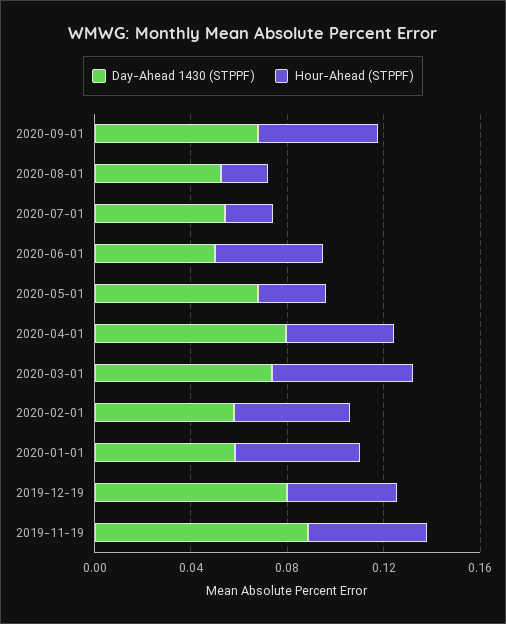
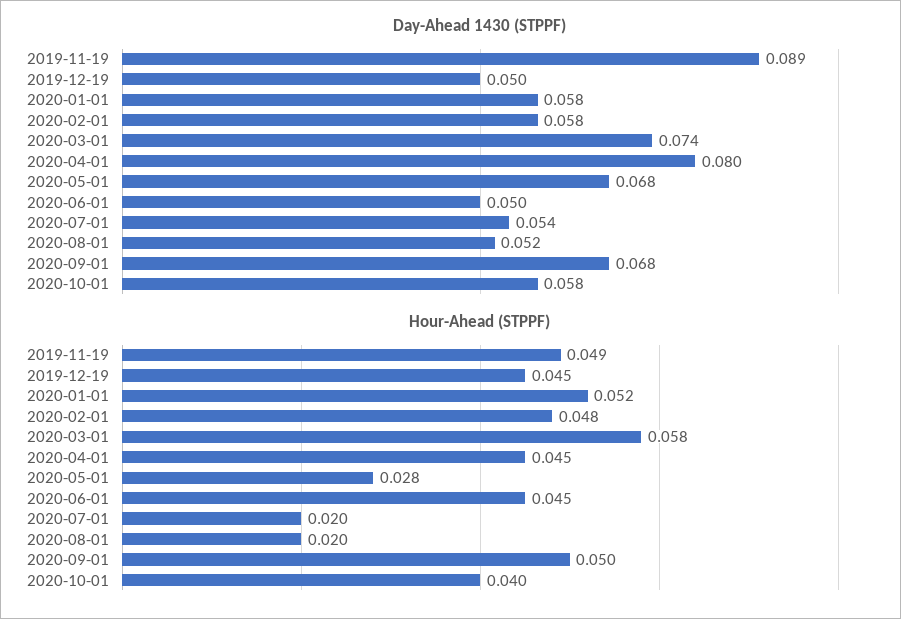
Day-Ahead 1430 (STPPF), 2019-12-19: 0.08 -> 0.05
Day-Ahead 1430 (STPPF), 2020-10-01: none -> 0.058
Hour-Ahead (STPPF), 2020-10-01: none -> 0.04

